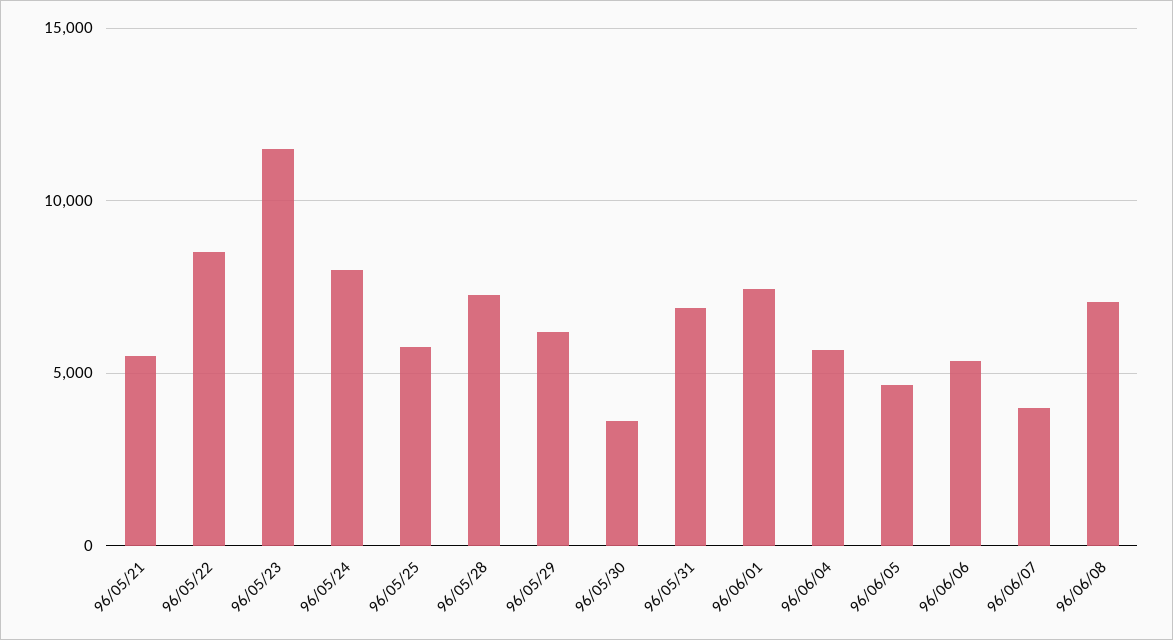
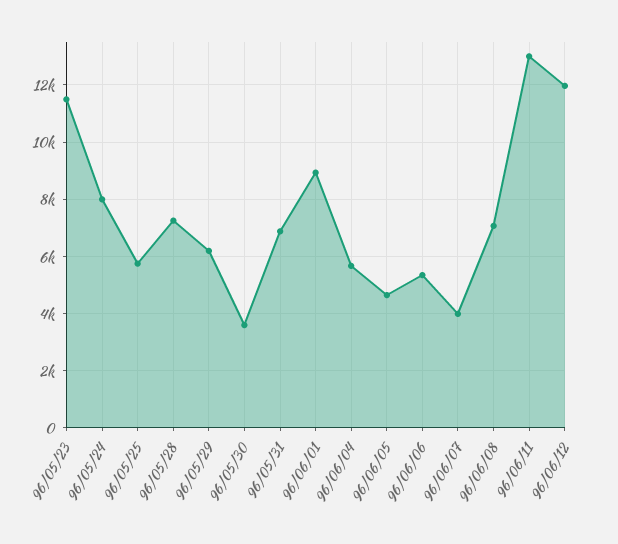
96/05/21: 5500 -> none
96/05/22: 8500 -> none
96/06/01: 7500 -> 9000
96/06/11: none -> 13000
96/06/12: none -> 12000

